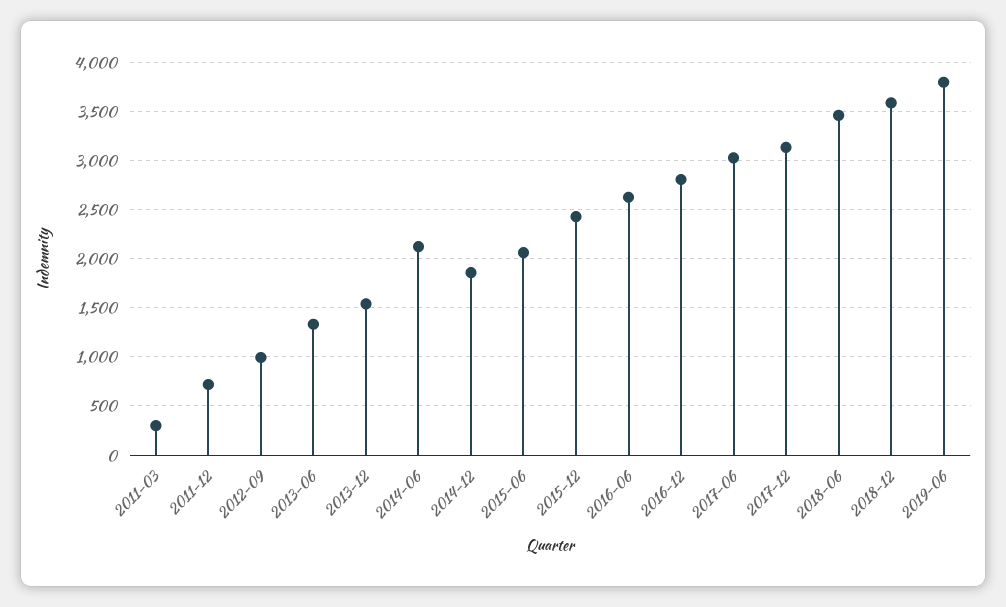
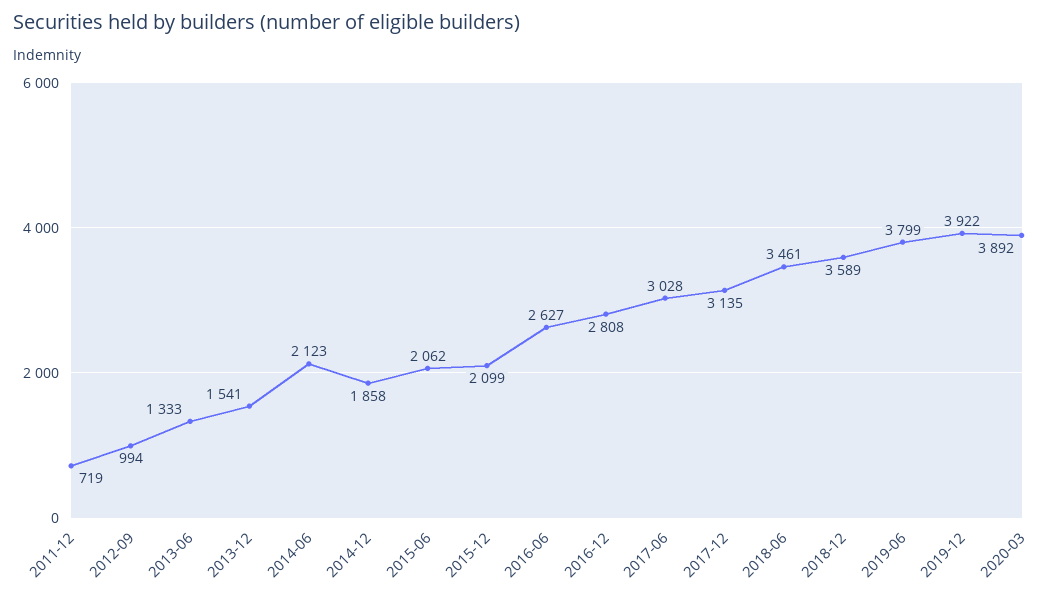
2011-03: 300 -> none
2015-12: 2400 -> 2099
2019-12: none -> 3922
2020-03: none -> 3892

